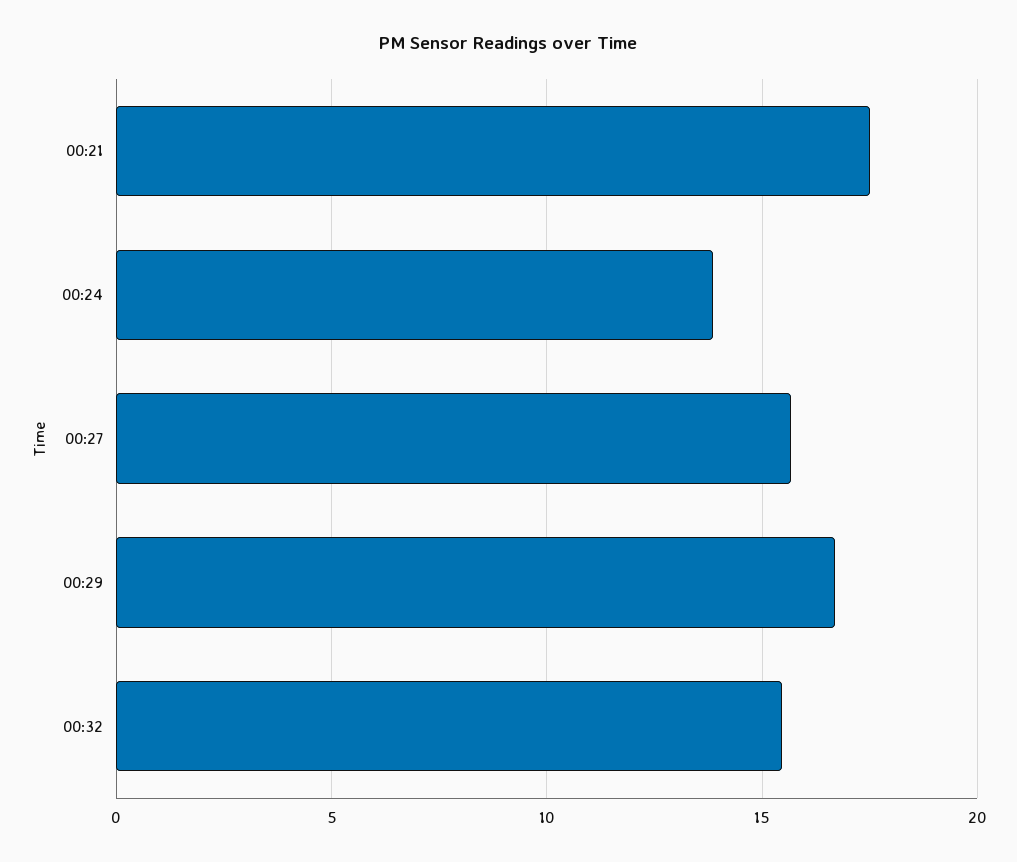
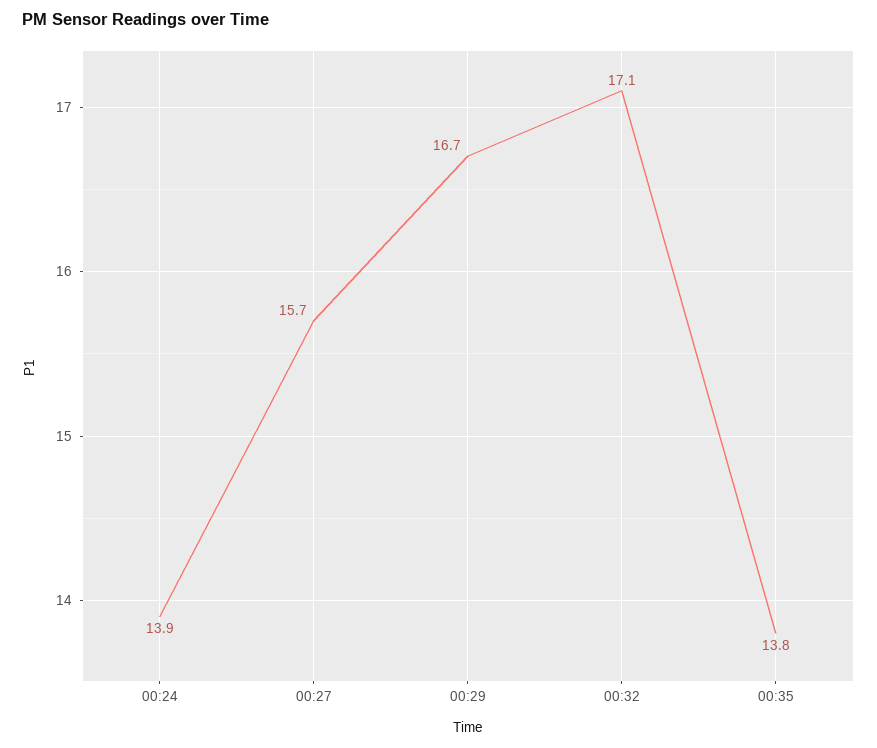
00:21: 17.5 -> none
00:32: 15.5 -> 17.1
00:35: none -> 13.8

